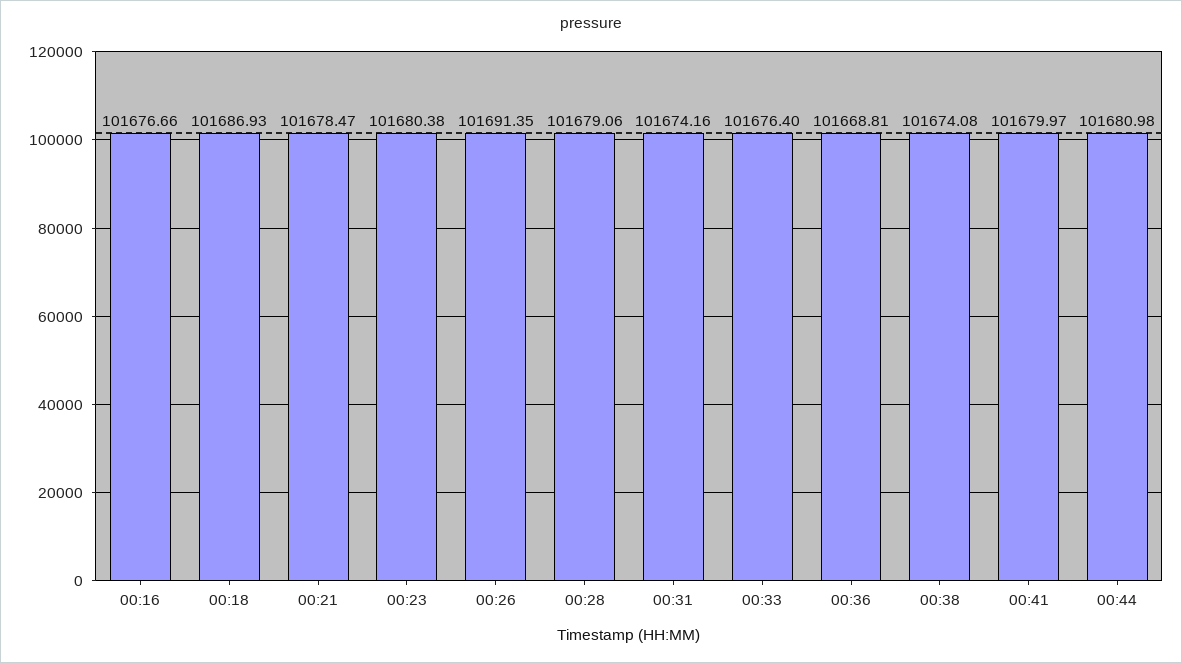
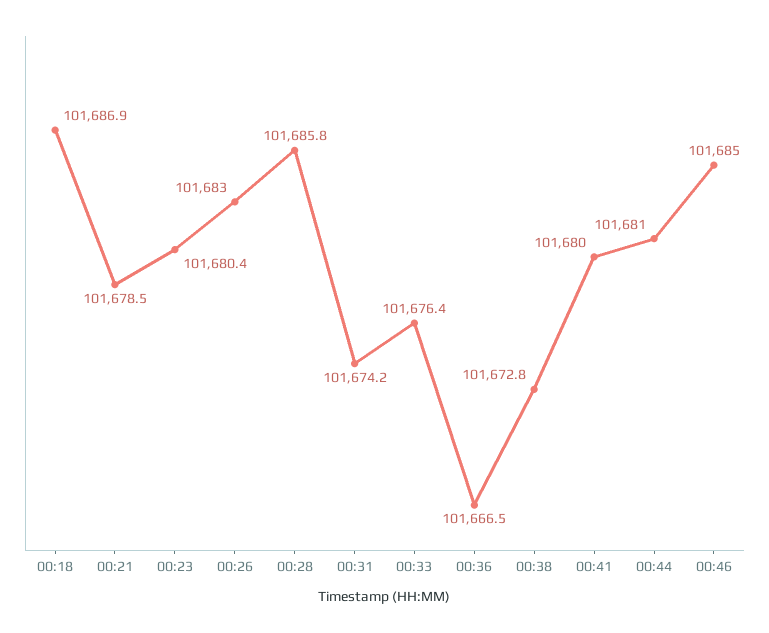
00:16: 101676.66 -> none
00:26: 101691.35 -> 101683
00:28: 101679.06 -> 101685.8
00:36: 101668.81 -> 101666.5
00:38: 101674.08 -> 101672.8
00:46: none -> 101685

